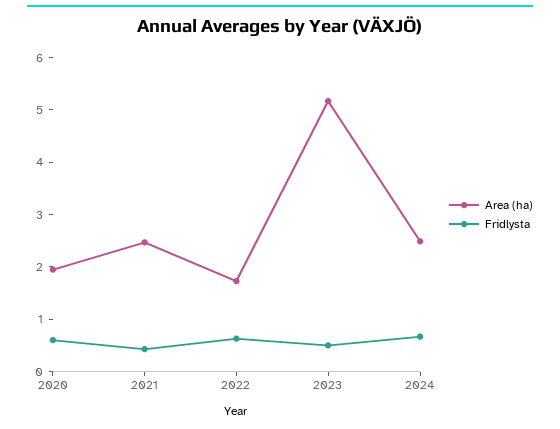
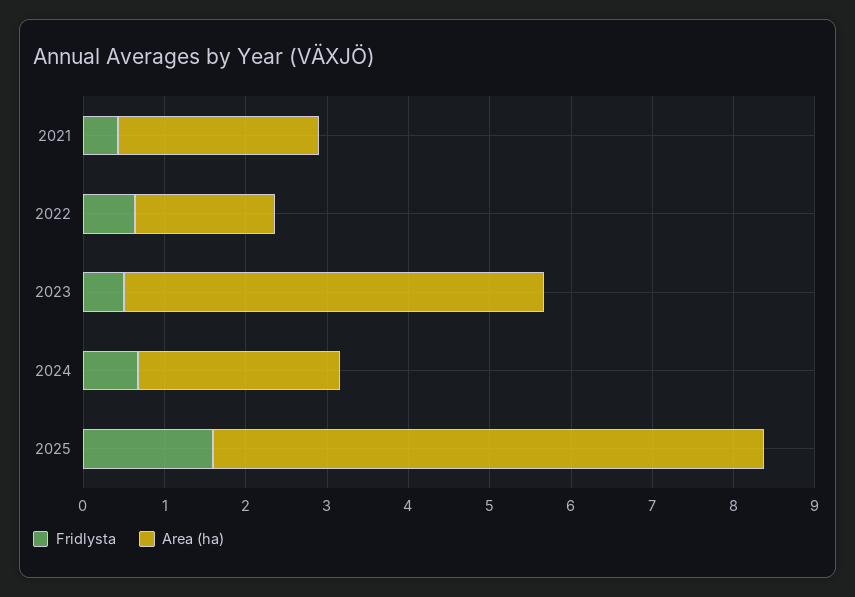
Area (ha), 2020: 2 -> none
Fridlysta, 2020: 0.6 -> none
Fridlysta, 2025: none -> 1.6
Area (ha), 2025: none -> 6.8

